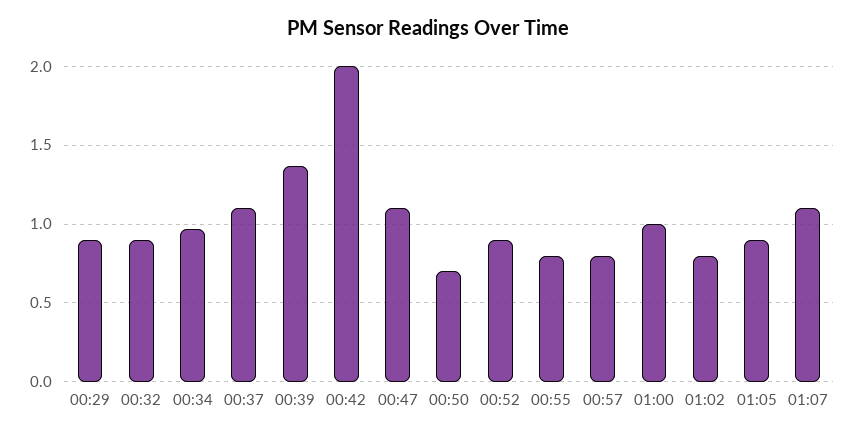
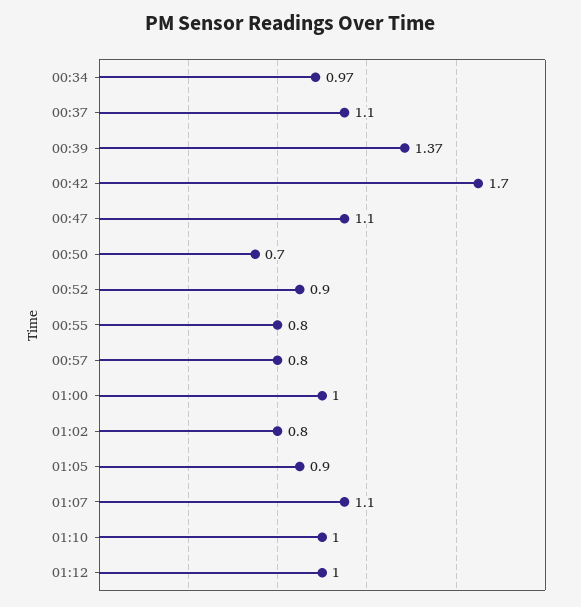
00:29: 0.9 -> none
00:32: 0.9 -> none
00:42: 2 -> 1.7
01:10: none -> 1
01:12: none -> 1

